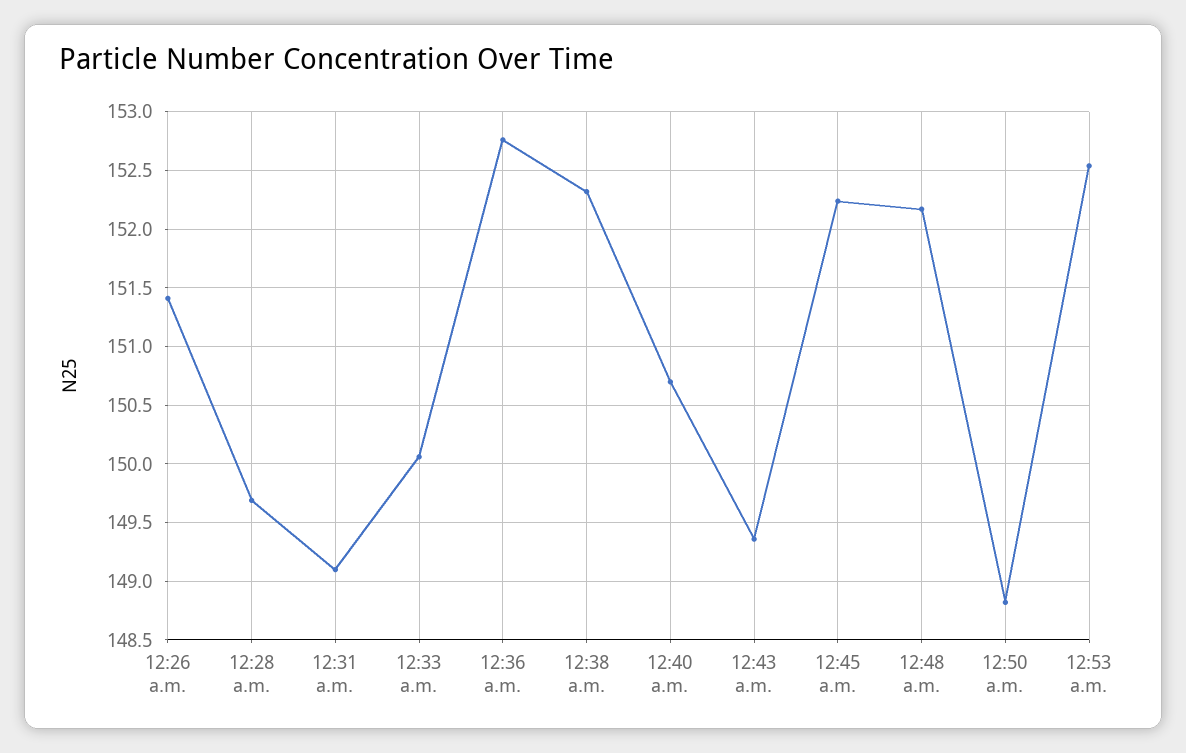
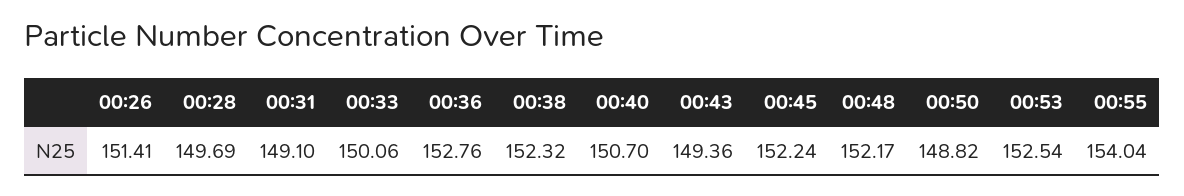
00:55: none -> 154.04

